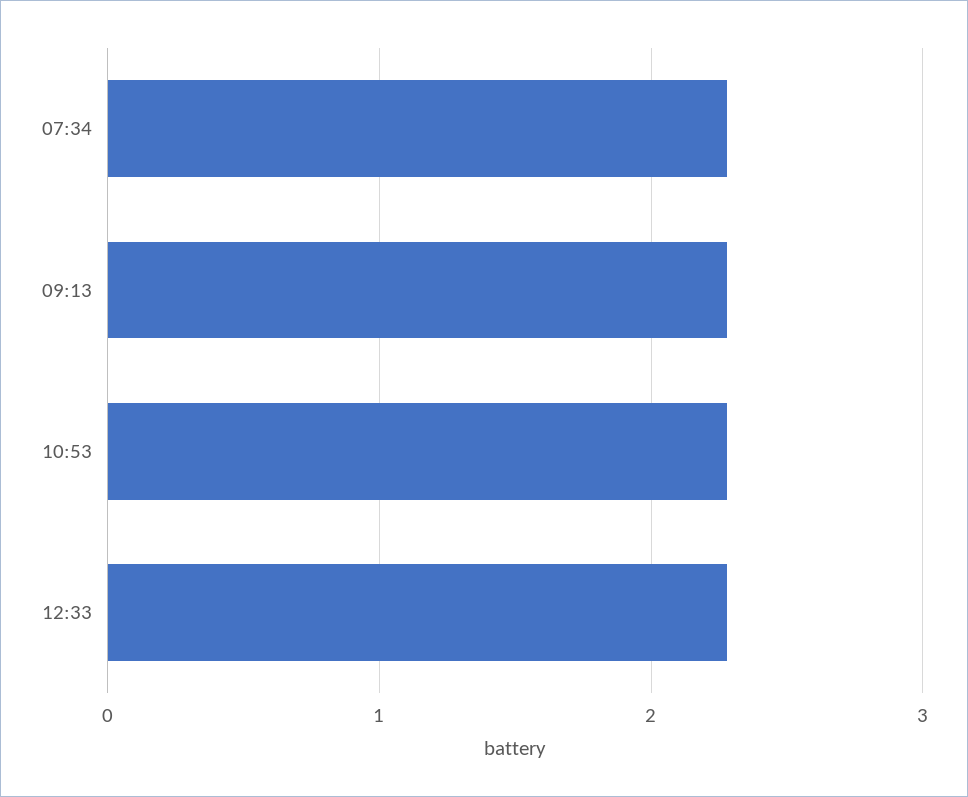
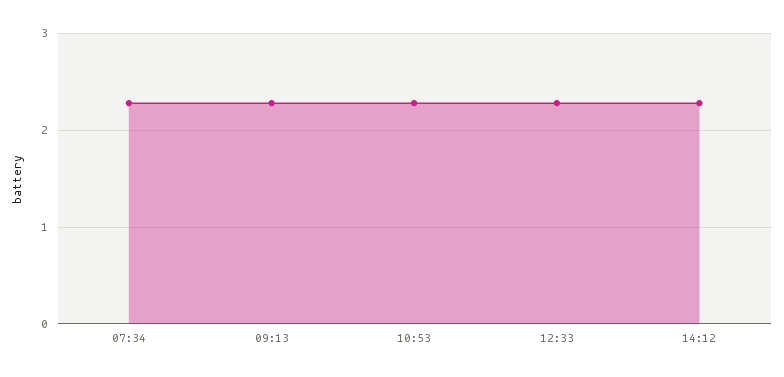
14:12: none -> 2.3

